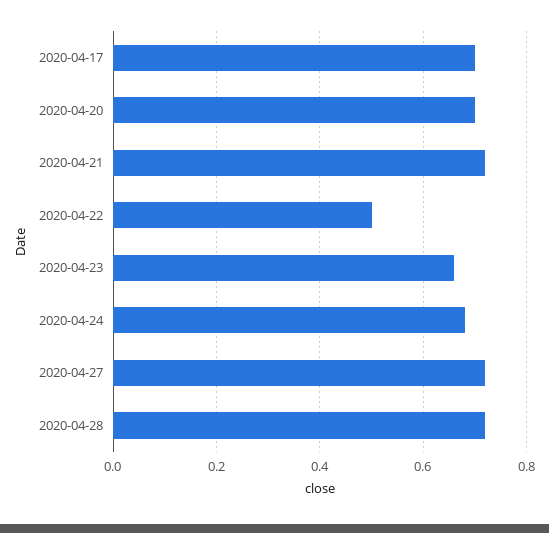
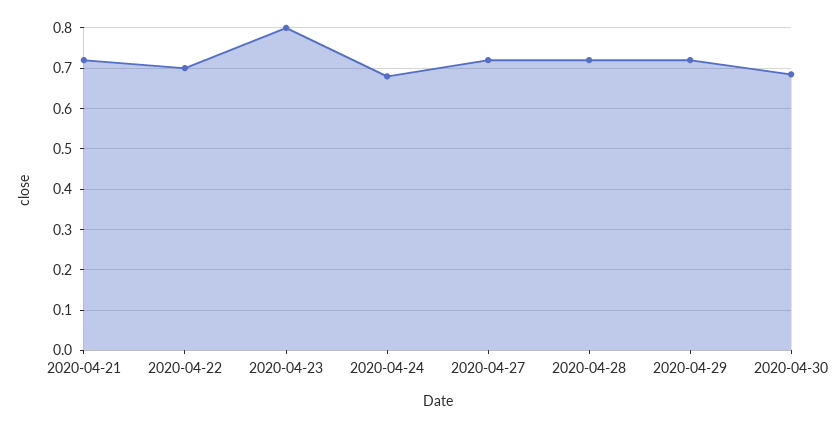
2020-04-17: 0.7 -> none
2020-04-20: 0.7 -> none
2020-04-22: 0.5 -> 0.7
2020-04-23: 0.65 -> 0.8
2020-04-29: none -> 0.72
2020-04-30: none -> 0.68

